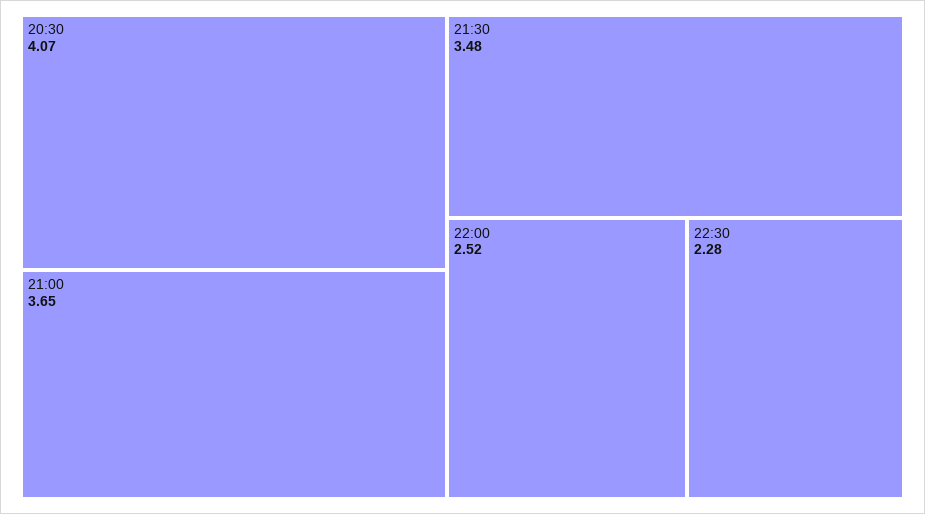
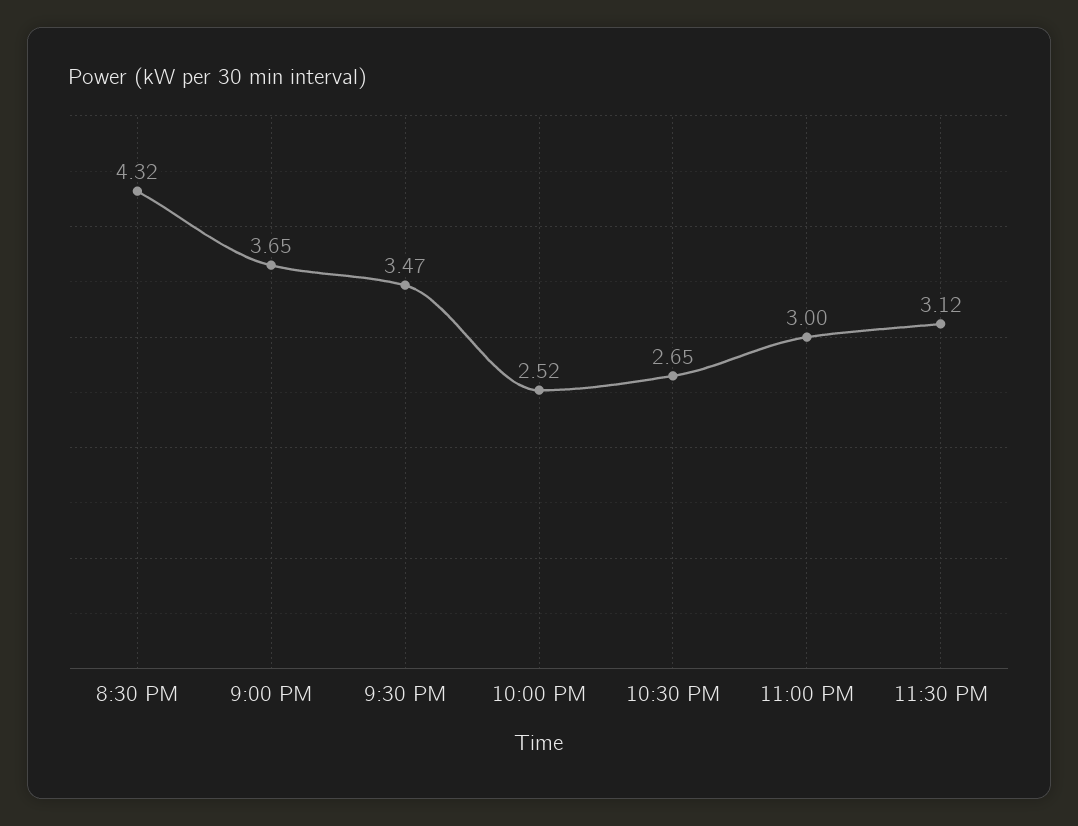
20:30: 4.07 -> 4.32
21:30: 3.48 -> 3.47
22:30: 2.28 -> 2.65
11:00 PM: none -> 3
11:30 PM: none -> 3.12

